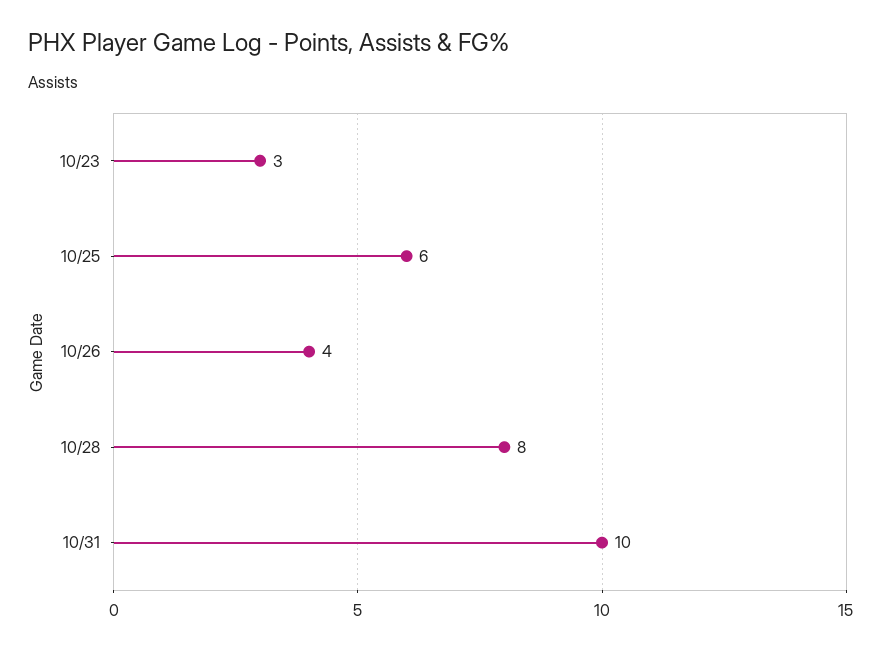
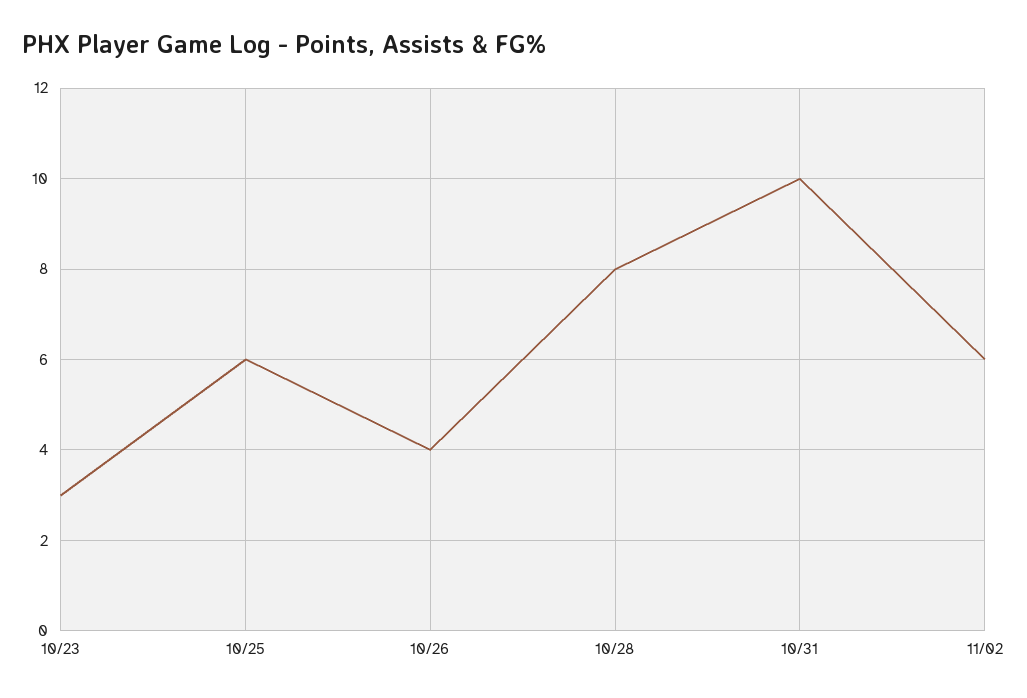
11/02: none -> 6

